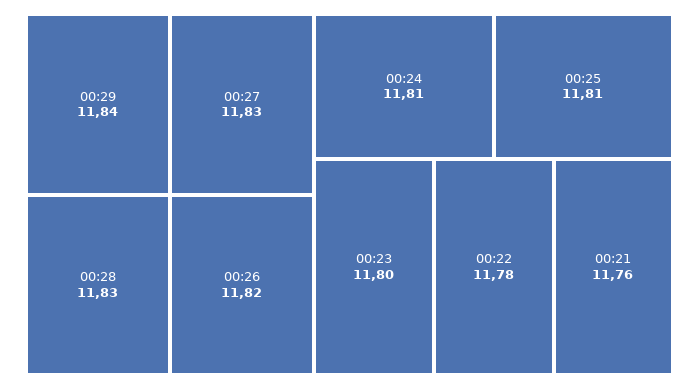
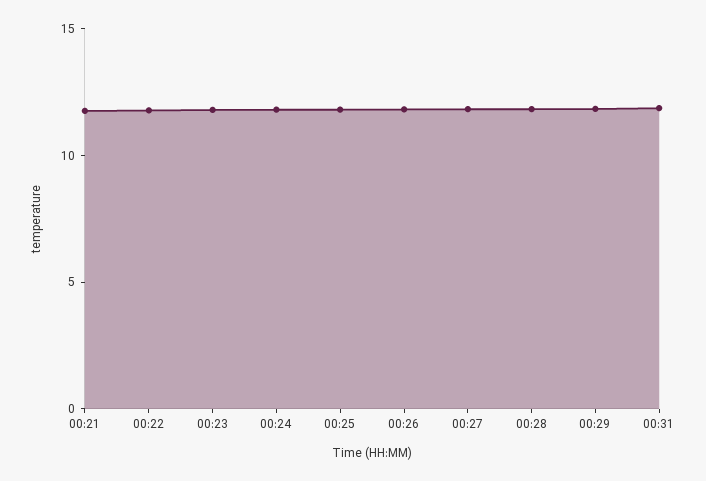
00:31: none -> 12

